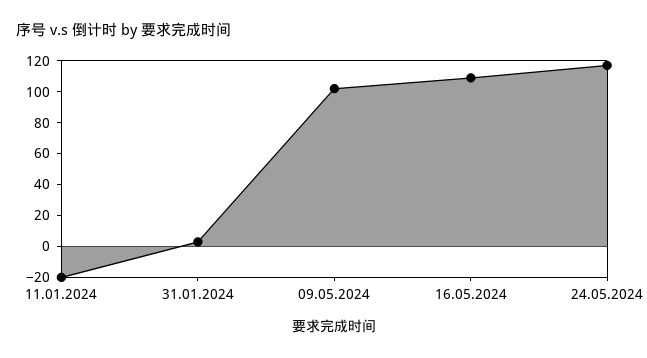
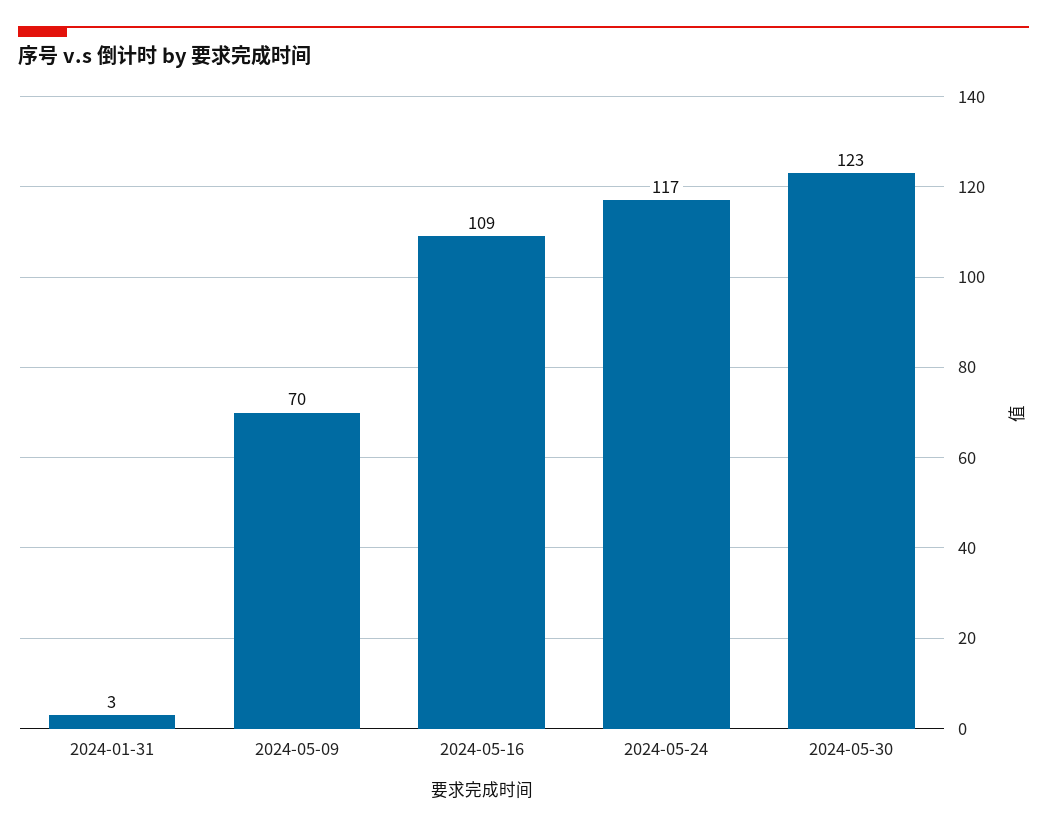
11.01.2024: -20 -> none
09.05.2024: 100 -> 70
2024-05-30: none -> 123

